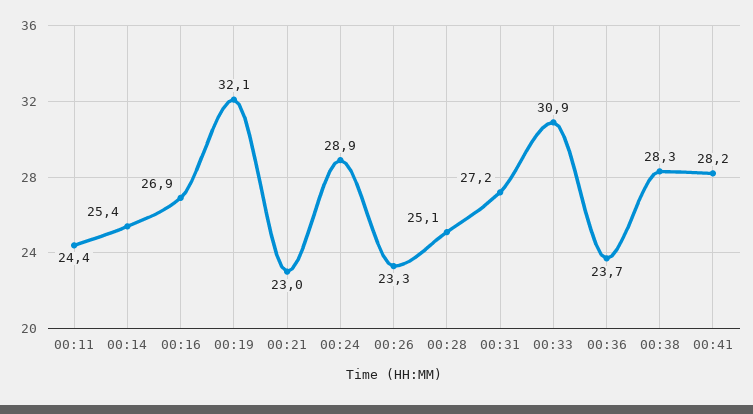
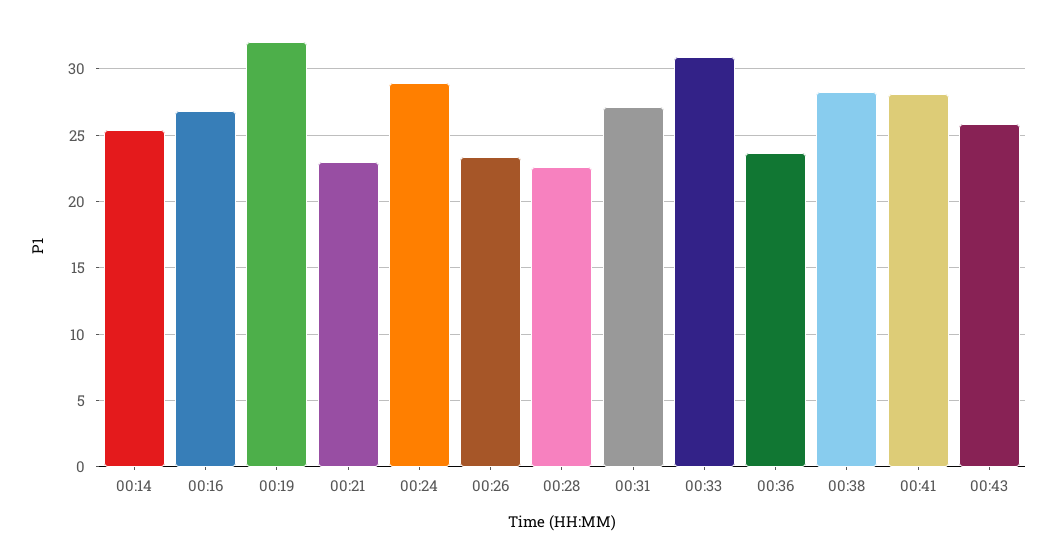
00:11: 24.4 -> none
00:28: 25.1 -> 22.5
00:43: none -> 26

